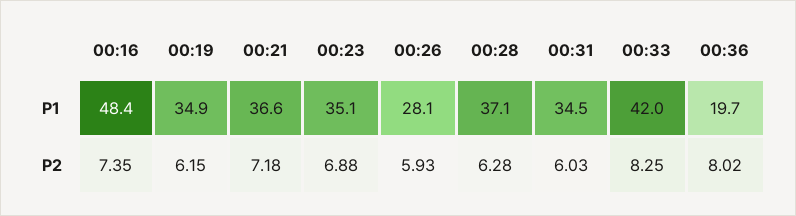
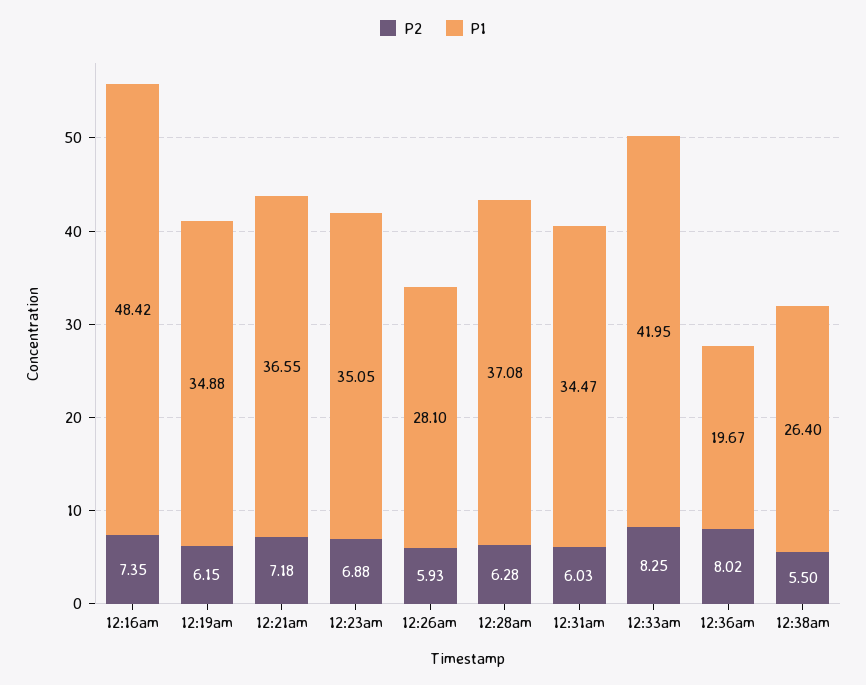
P2, 12:38am: none -> 5.5
P1, 12:38am: none -> 26.4

